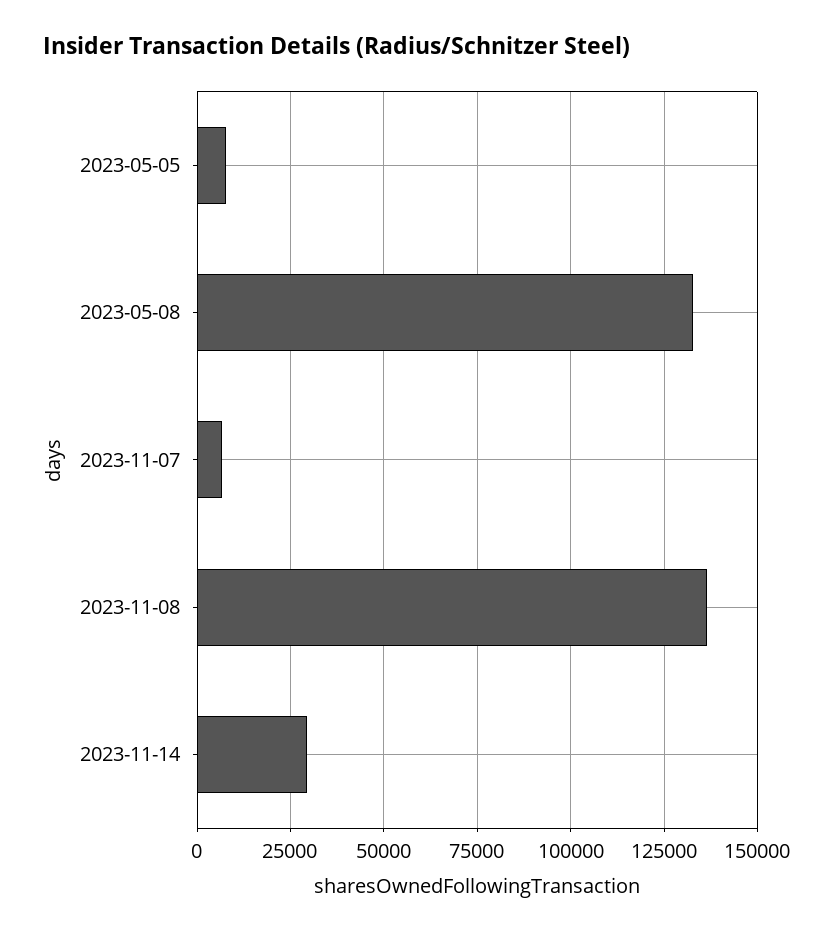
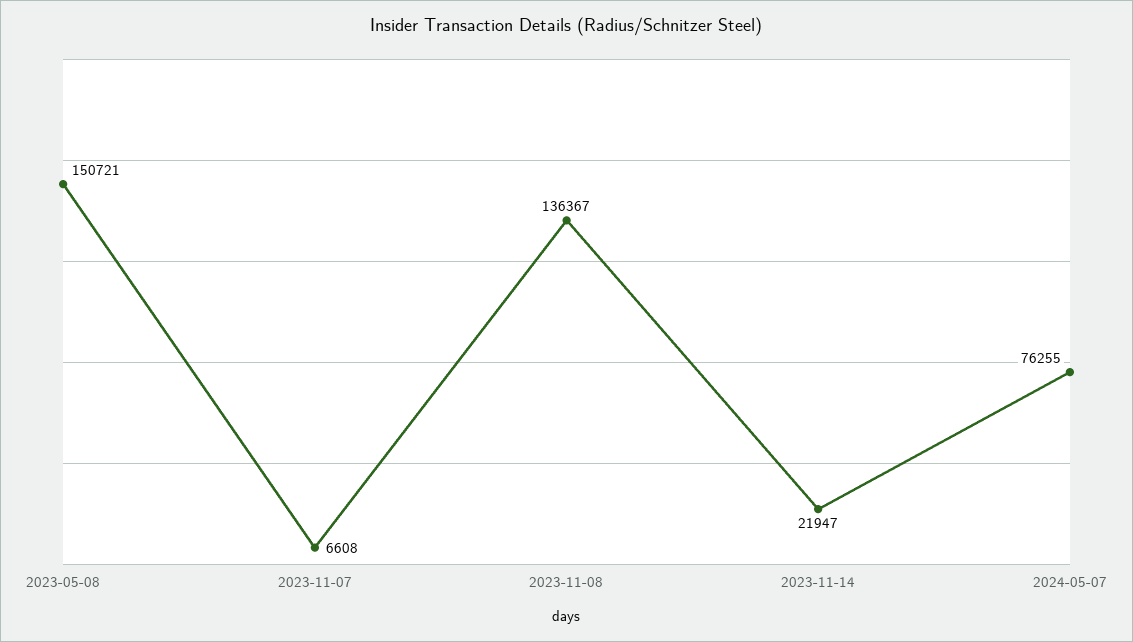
2023-05-05: 7500 -> none
2023-05-08: 132500 -> 150721
2023-11-14: 30000 -> 21947
2024-05-07: none -> 76255

